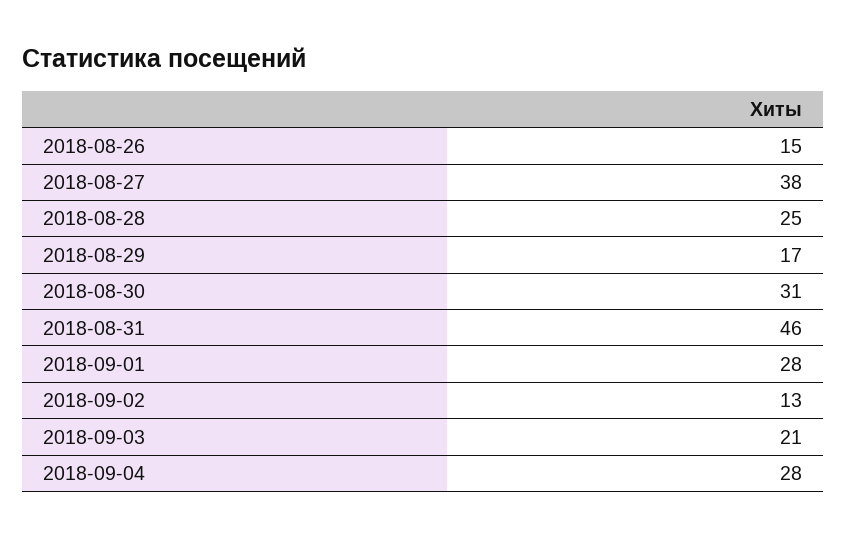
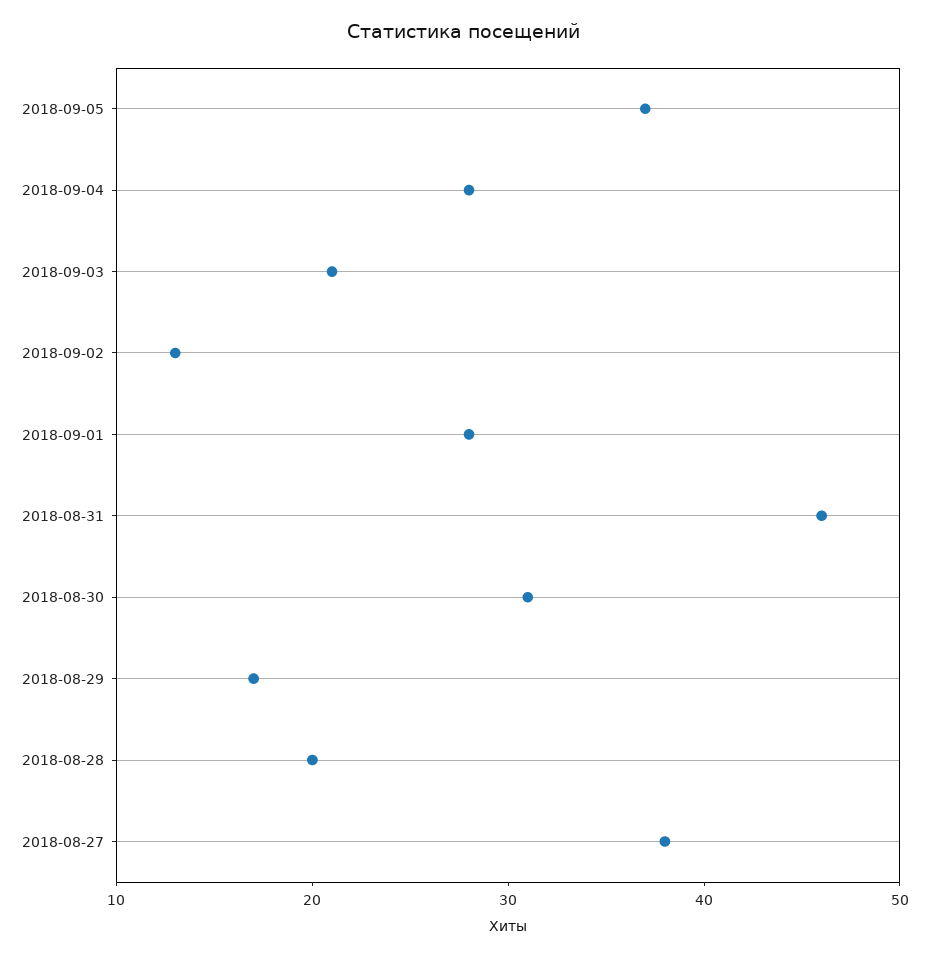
2018-08-26: 15 -> none
2018-08-28: 25 -> 20
2018-09-05: none -> 37

